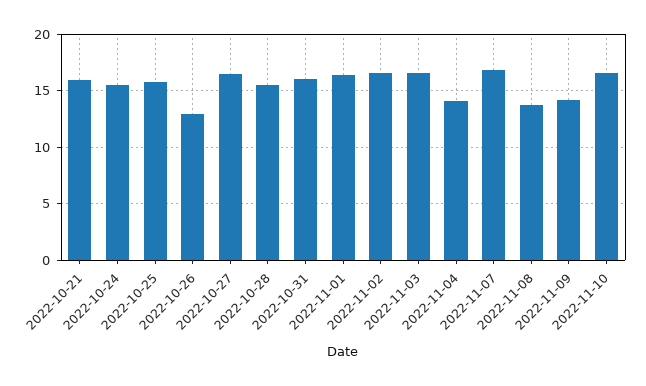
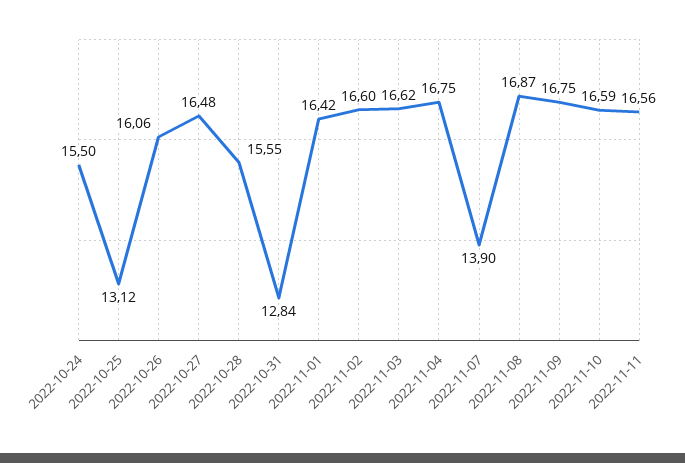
2022-10-21: 16 -> none
2022-10-25: 16 -> 13.12
2022-10-26: 13 -> 16.06
2022-10-31: 16 -> 12.84
2022-11-04: 14 -> 16.75
2022-11-07: 17 -> 13.9
2022-11-08: 14 -> 16.87
2022-11-09: 14 -> 16.75
2022-11-11: none -> 16.56

